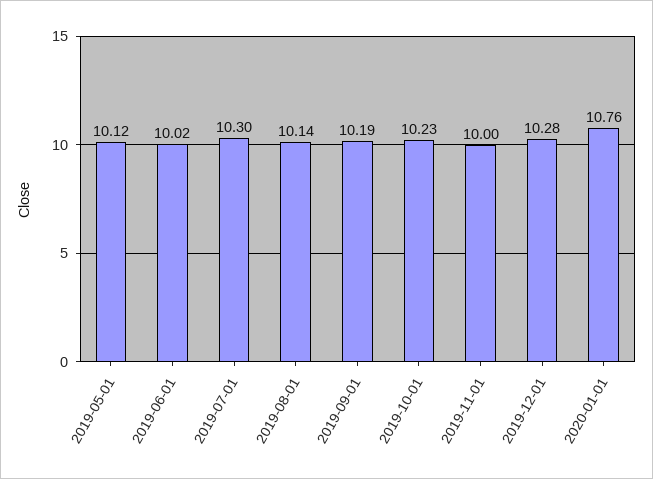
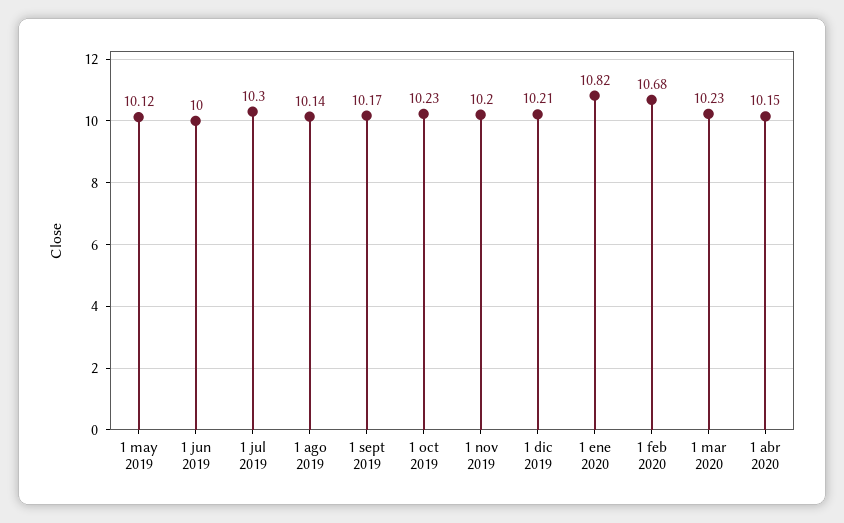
2019-06-01: 10.02 -> 10
2019-09-01: 10.19 -> 10.17
2019-11-01: 10 -> 10.2
2019-12-01: 10.28 -> 10.21
2020-01-01: 10.76 -> 10.82
1 feb 2020: none -> 10.68
1 mar 2020: none -> 10.23
1 abr 2020: none -> 10.15

